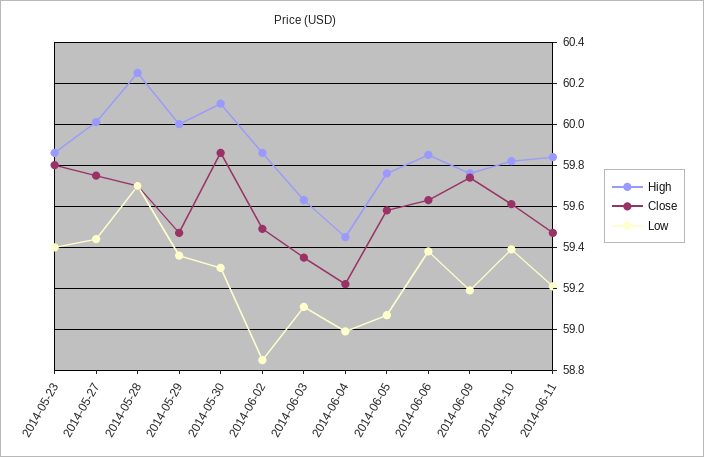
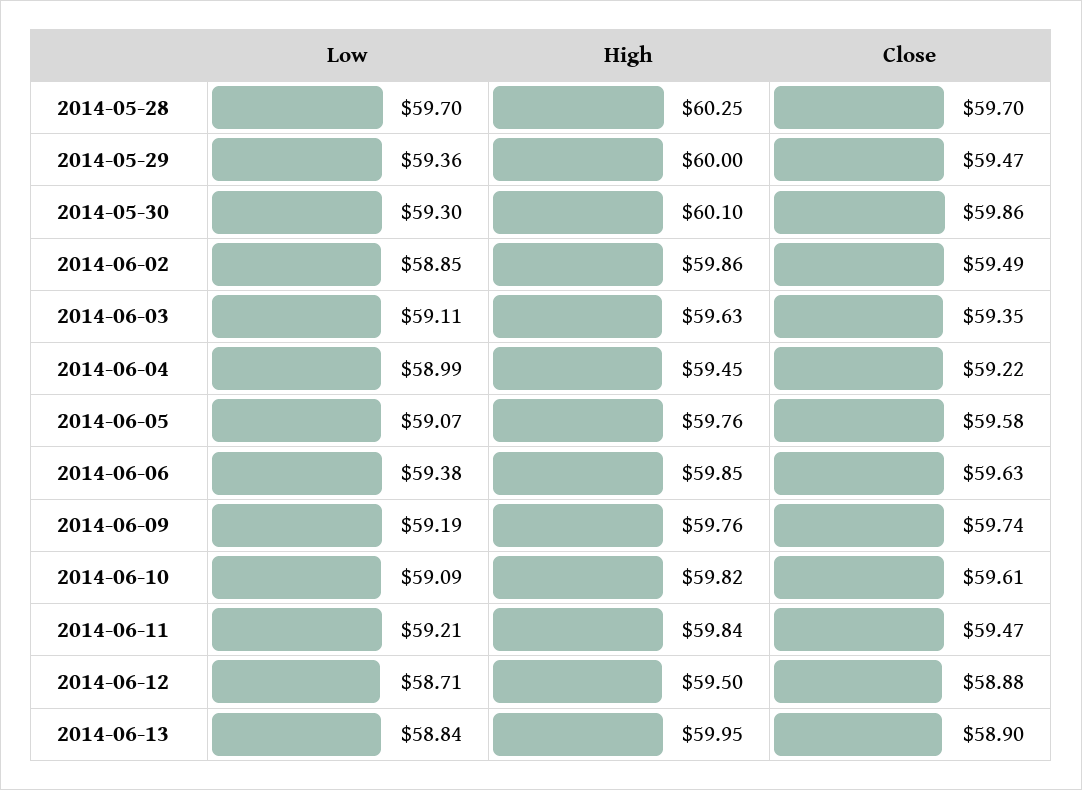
High, 2014-05-23: 59.85 -> none
Close, 2014-05-23: 59.8 -> none
Low, 2014-05-23: 59.4 -> none
High, 2014-05-27: 60 -> none
Close, 2014-05-27: 59.75 -> none
Low, 2014-05-27: 59.45 -> none
Low, 2014-06-10: 59.4 -> 59.09
Low, 2014-06-12: none -> 58.71
High, 2014-06-12: none -> 59.5
Close, 2014-06-12: none -> 58.88
Low, 2014-06-13: none -> 58.84
High, 2014-06-13: none -> 59.95
Close, 2014-06-13: none -> 58.9

